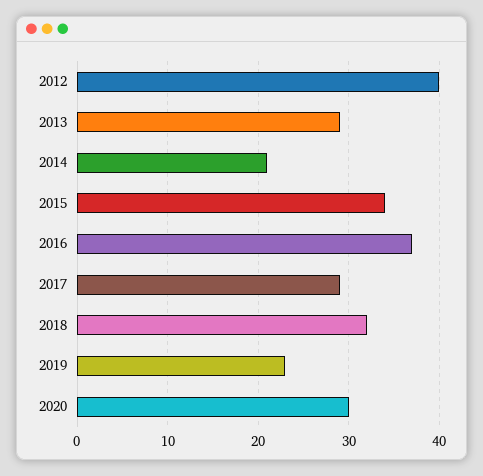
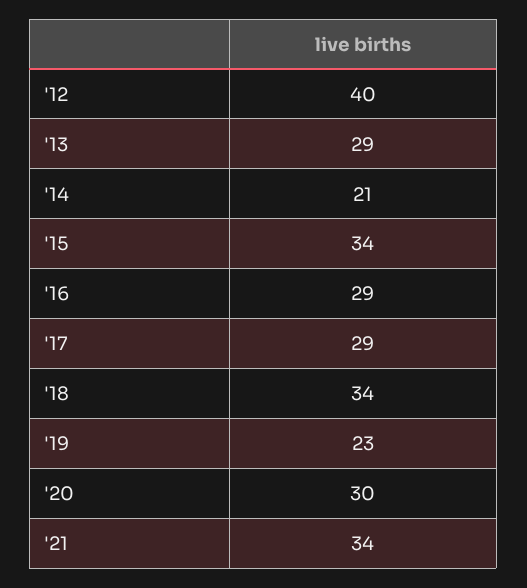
2016: 37 -> 29
2018: 32 -> 34
'21: none -> 34

